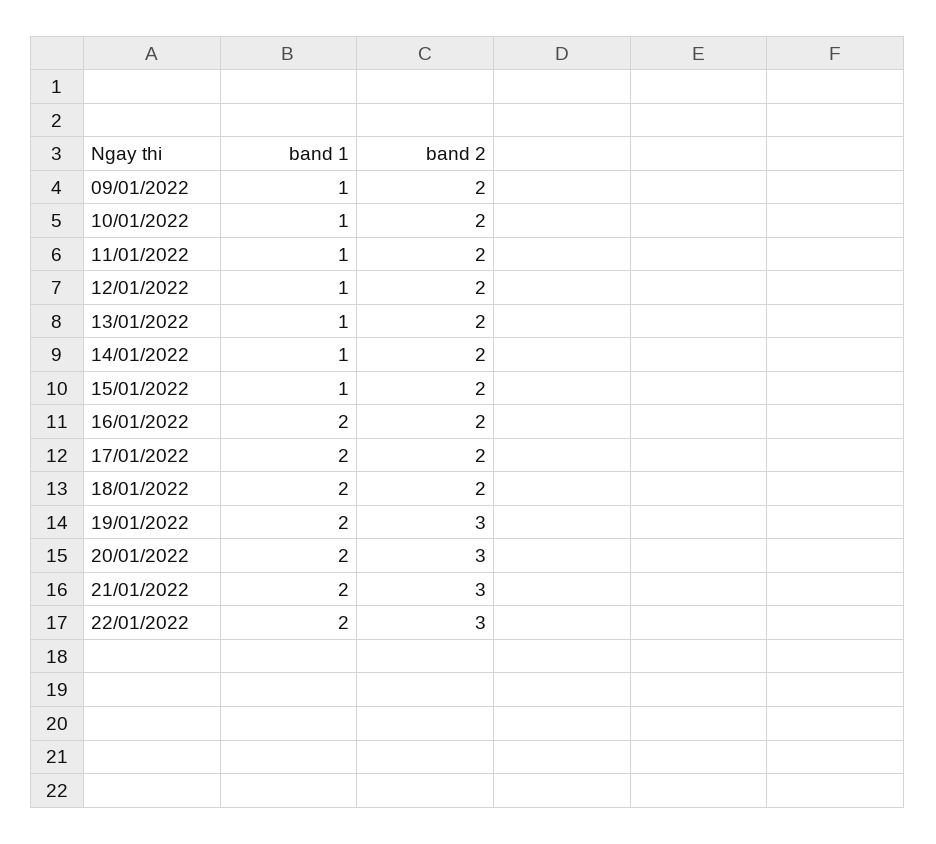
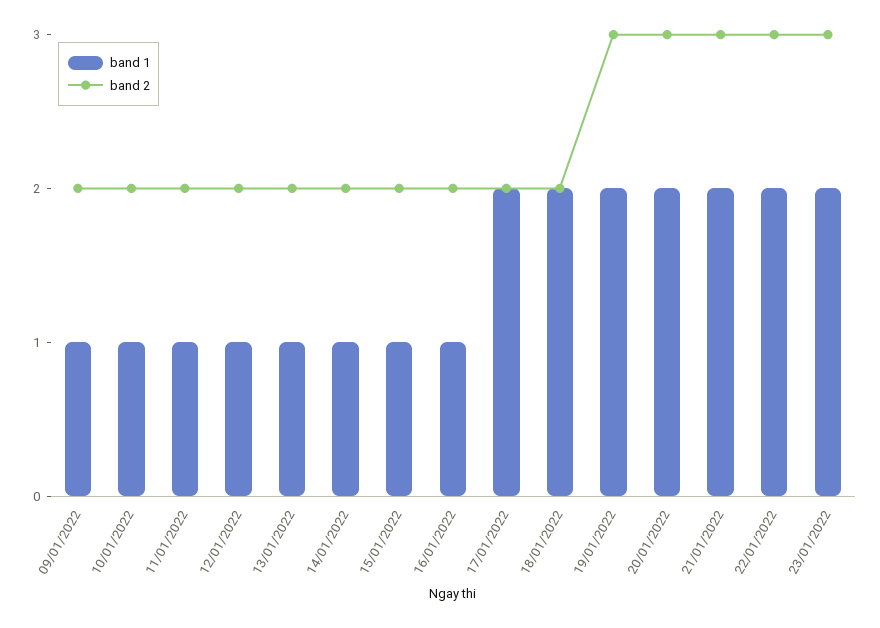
band 1, 16/01/2022: 2 -> 1
band 1, 23/01/2022: none -> 2
band 2, 23/01/2022: none -> 3

